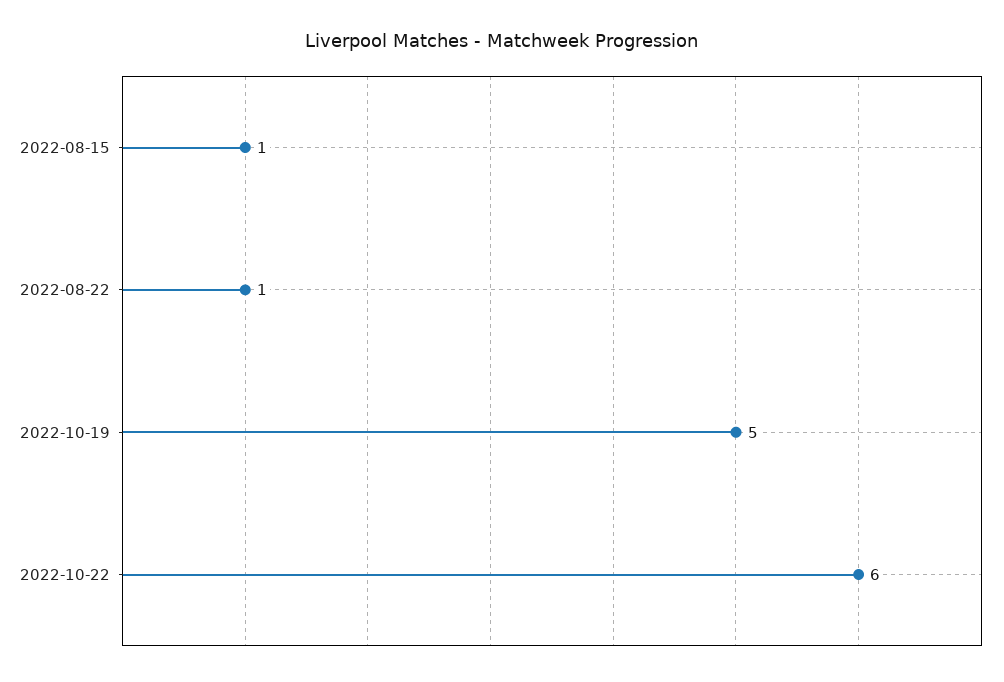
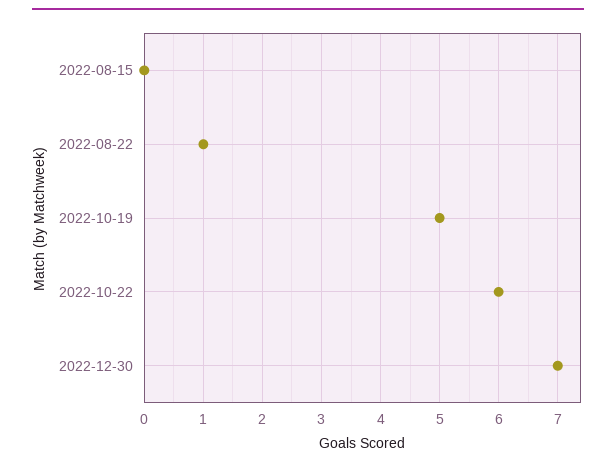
2022-08-15: 1 -> 0
2022-12-30: none -> 7

